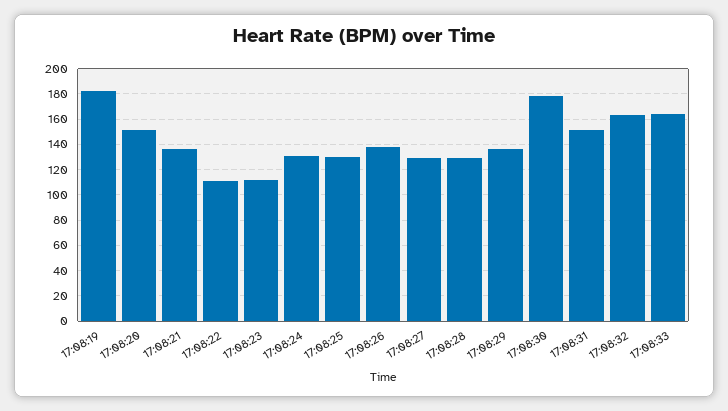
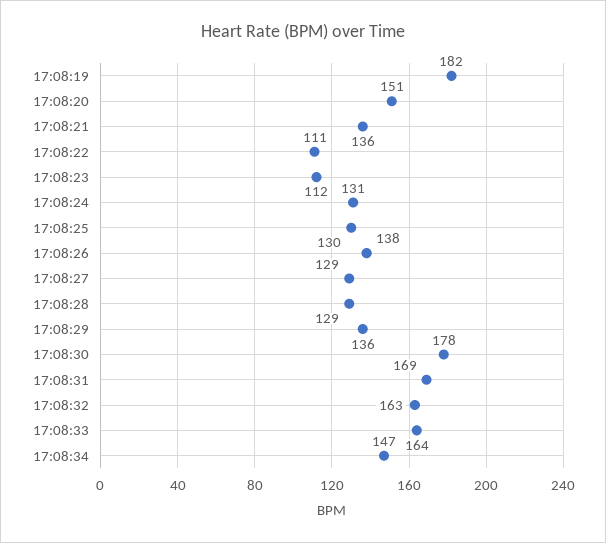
17:08:31: 150 -> 169
17:08:34: none -> 147

